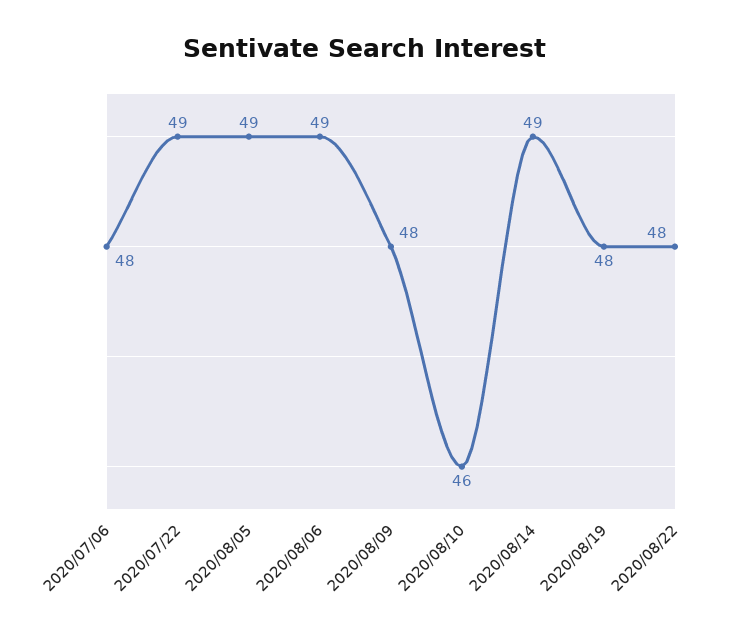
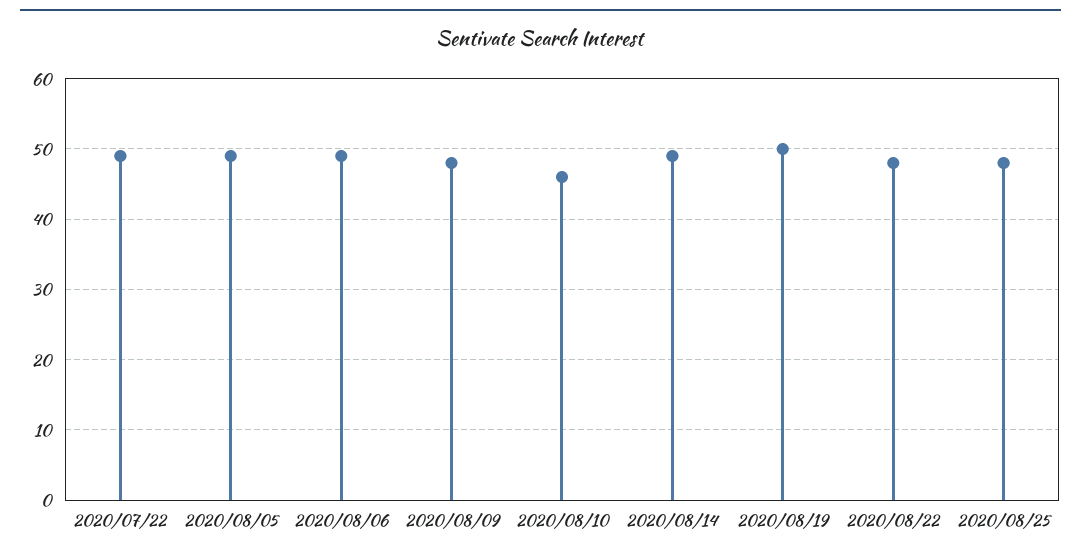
2020/07/06: 48 -> none
2020/08/19: 48 -> 50
2020/08/25: none -> 48

